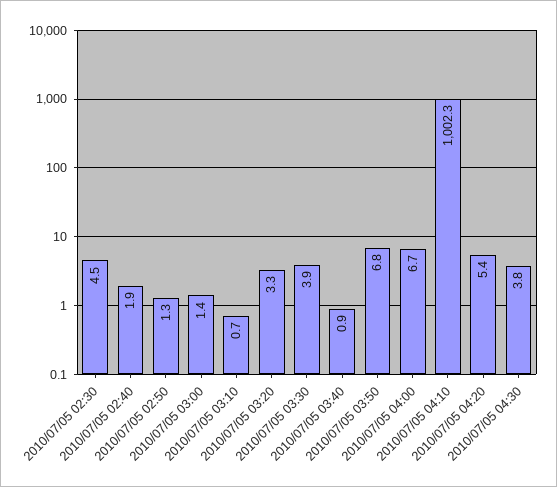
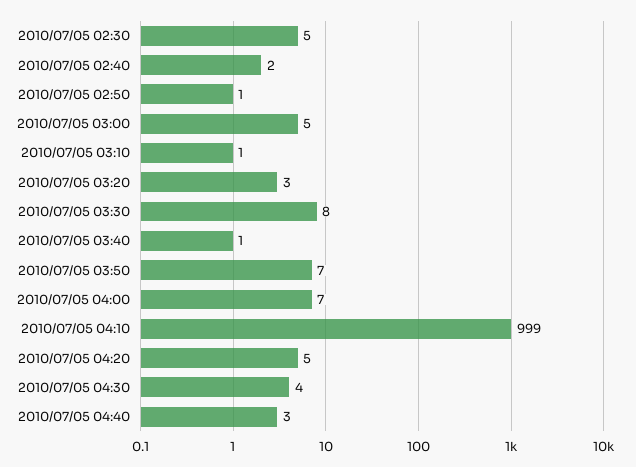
2010/07/05 03:00: 1.4 -> 5
2010/07/05 03:30: 3.9 -> 8
2010/07/05 04:10: 1002.3 -> 999
2010/07/05 04:40: none -> 3

